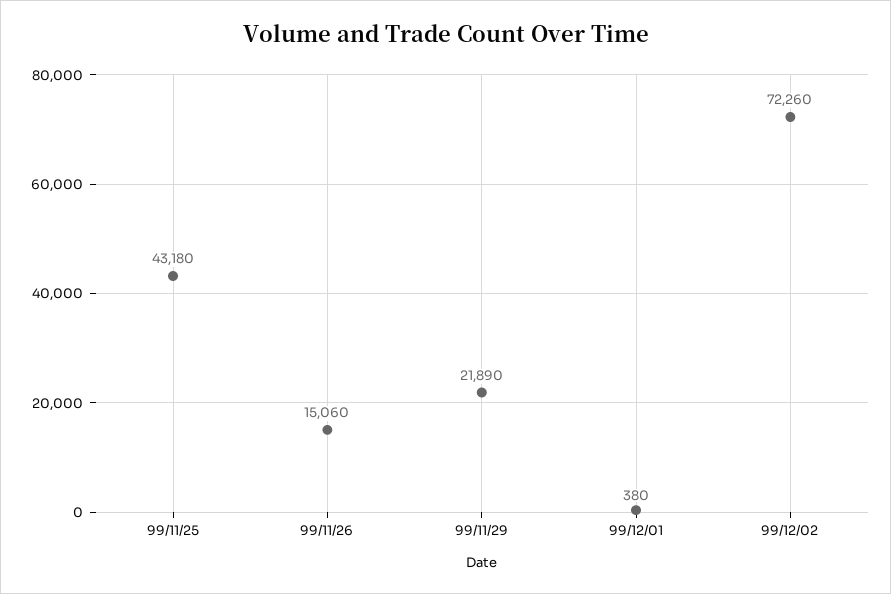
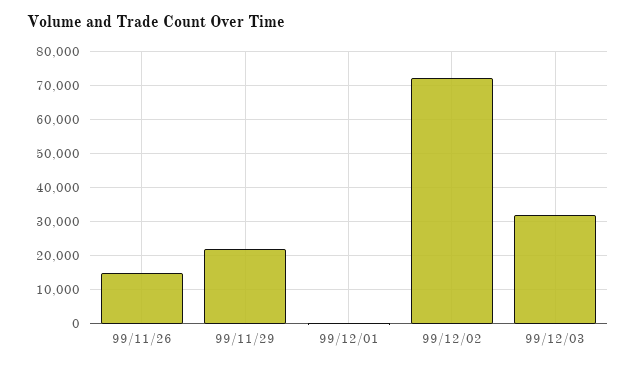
99/11/25: 43180 -> none
99/12/03: none -> 32000

